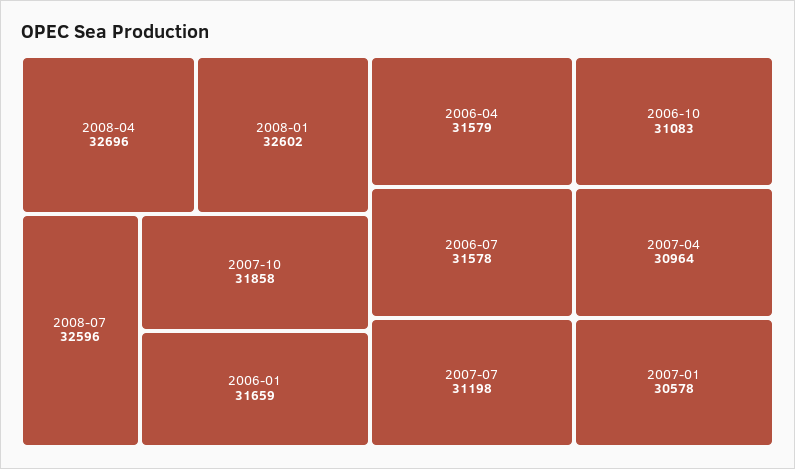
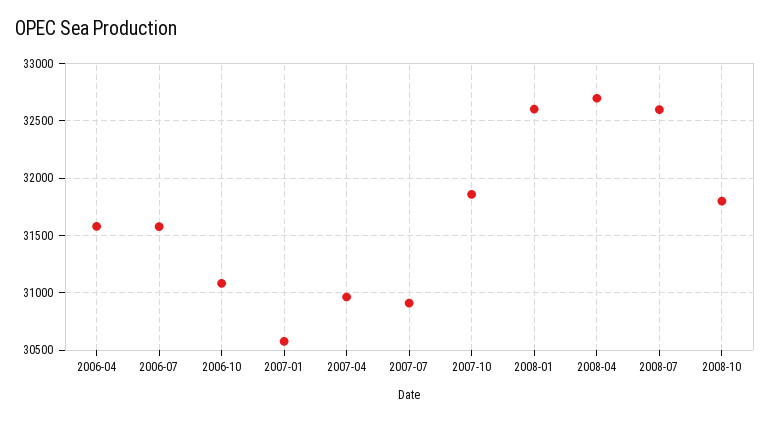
2006-01: 31659 -> none
2007-07: 31198 -> 30900
2008-10: none -> 31800

